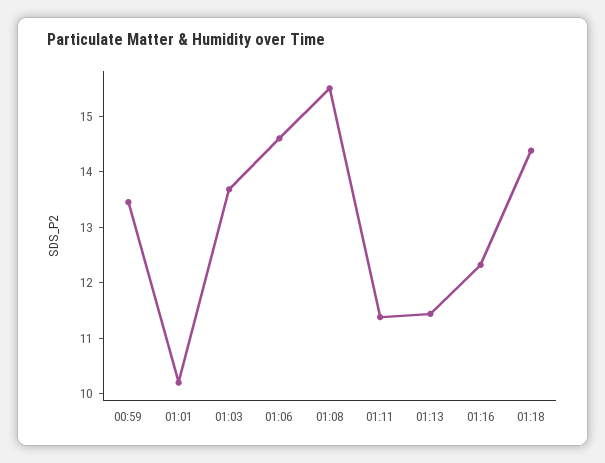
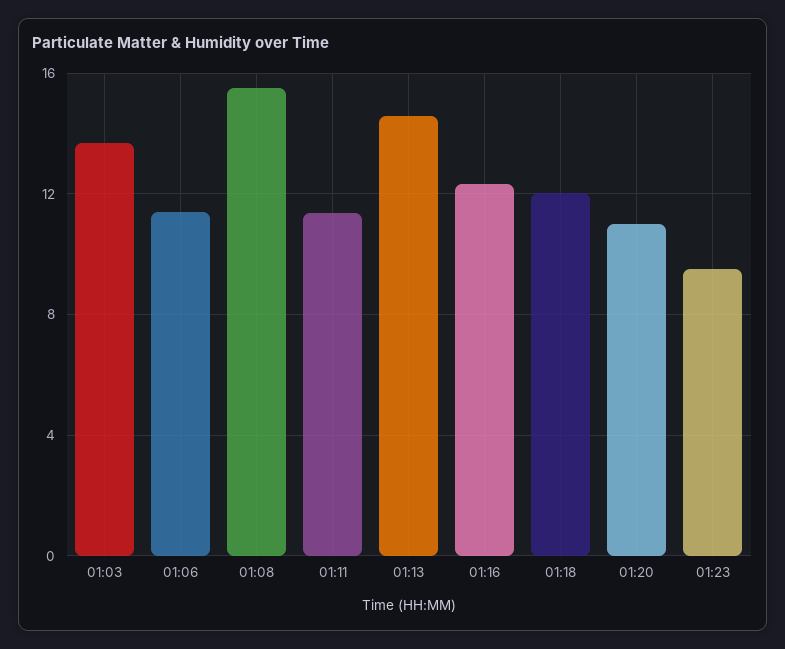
00:59: 13.4 -> none
01:01: 10.2 -> none
01:06: 14.6 -> 11.5
01:13: 11.4 -> 14.5
01:18: 14.4 -> 12
01:20: none -> 11
01:23: none -> 9.5

